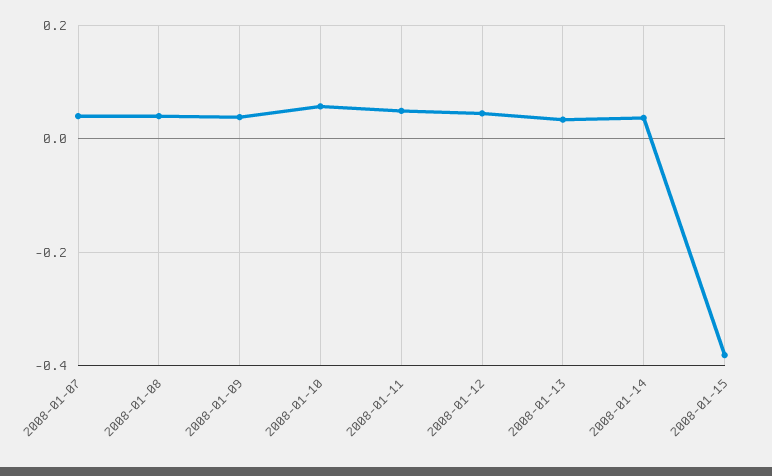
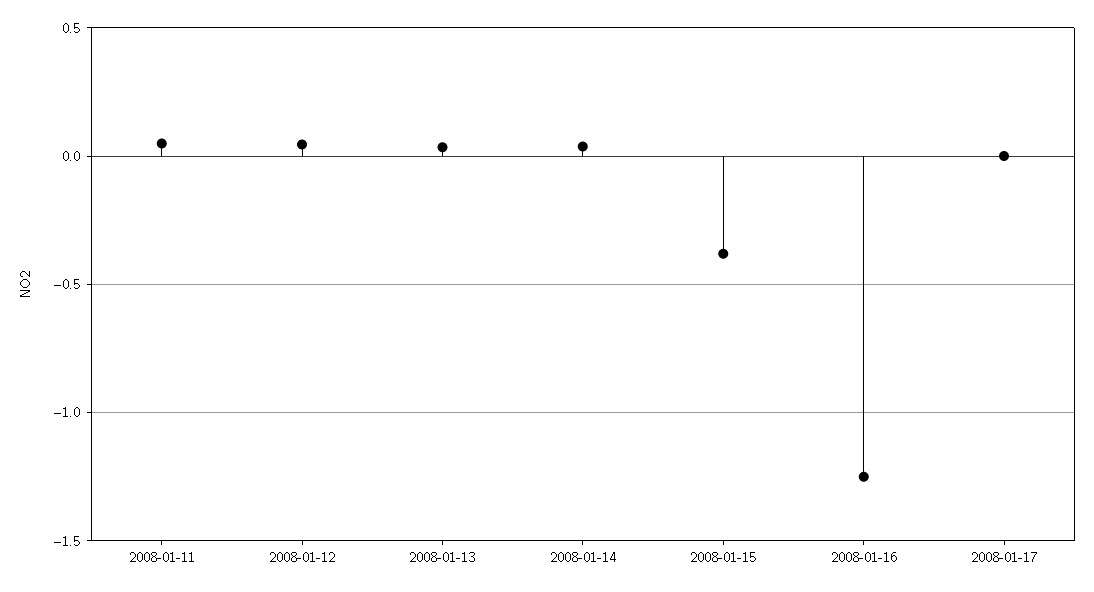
2008-01-07: 0.04 -> none
2008-01-08: 0.04 -> none
2008-01-09: 0.04 -> none
2008-01-10: 0.06 -> none
2008-01-16: none -> -1.25
2008-01-17: none -> 0

